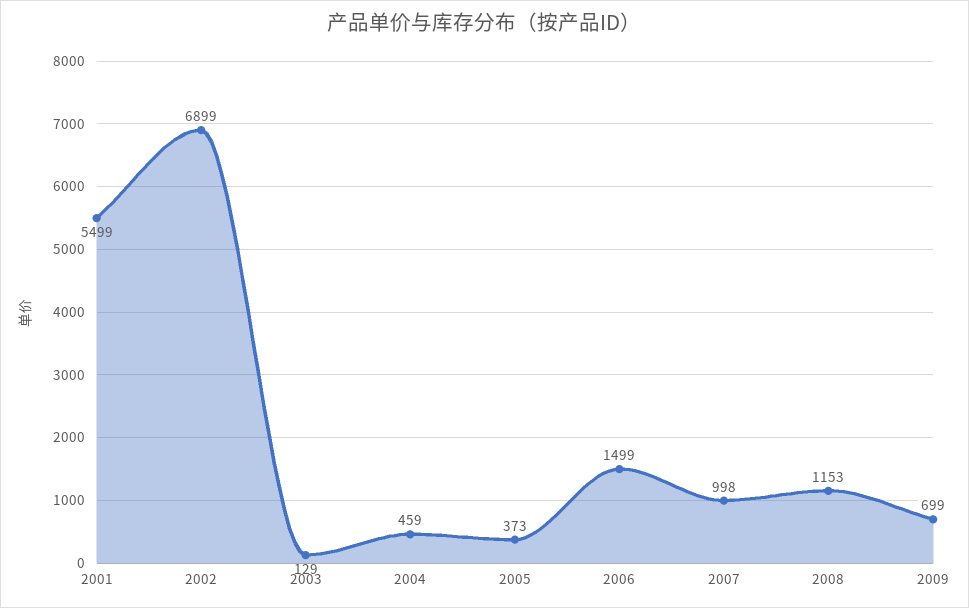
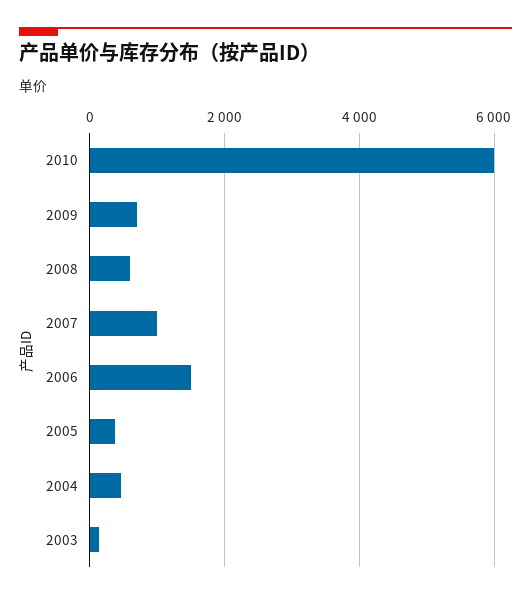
2001: 5499 -> none
2002: 6899 -> none
2008: 1153 -> 600
2010: none -> 6000

